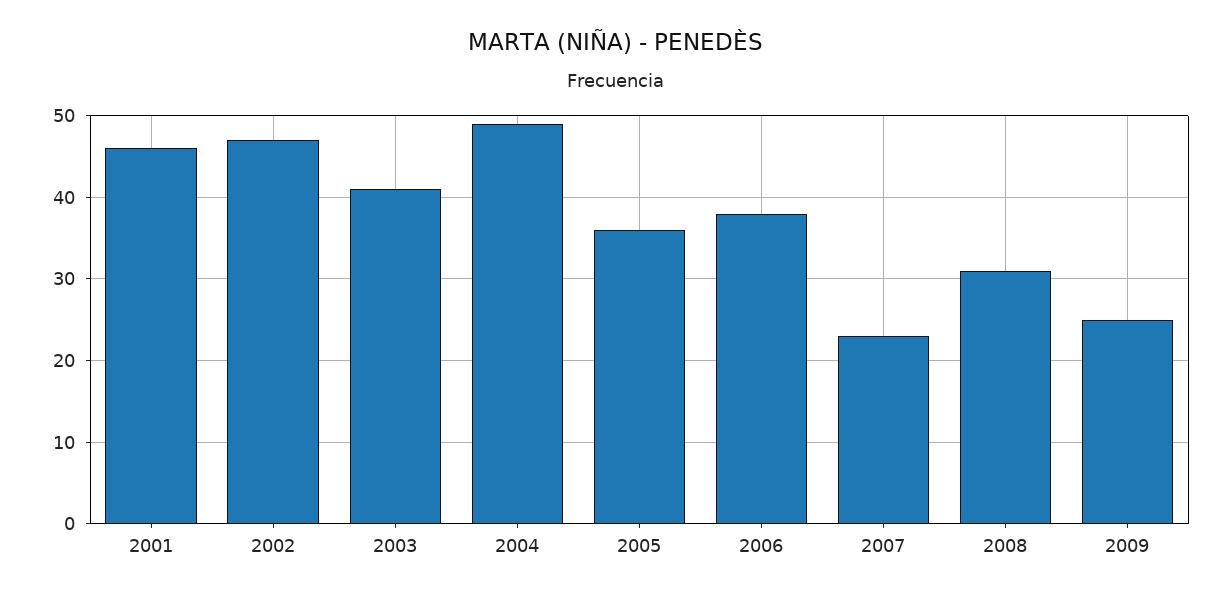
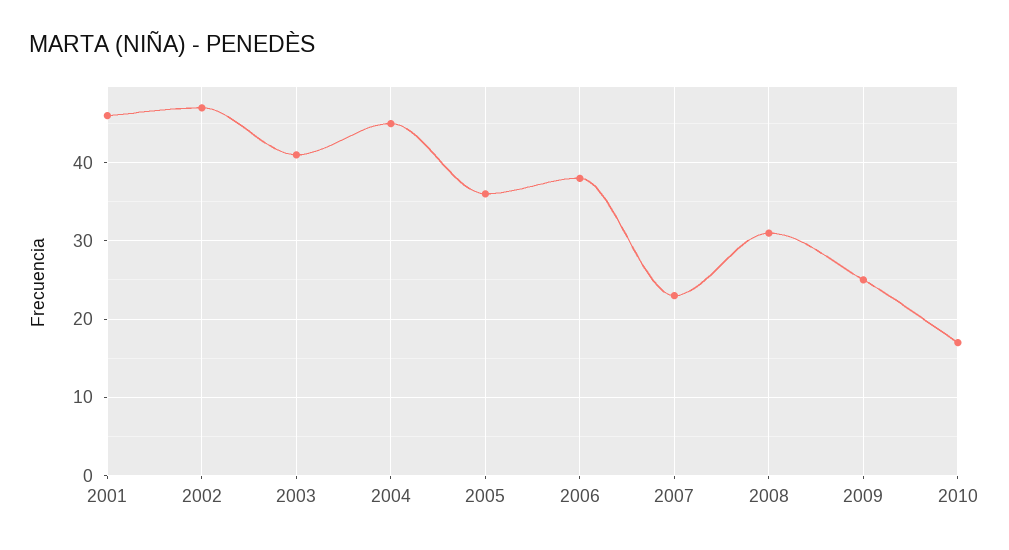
2004: 49 -> 45
2010: none -> 17

